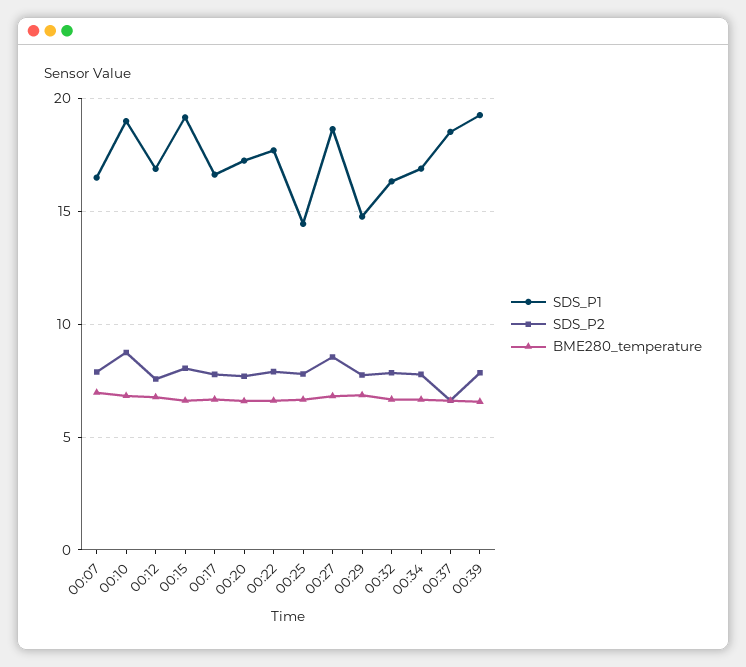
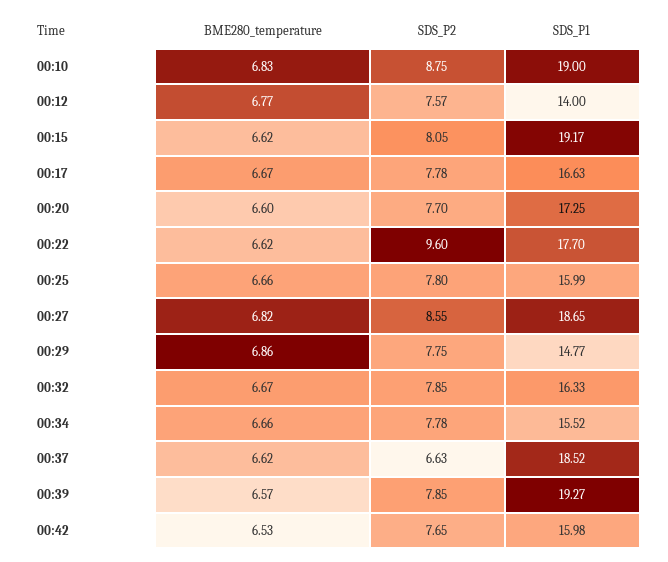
SDS_P1, 00:07: 16.5 -> none
SDS_P2, 00:07: 8 -> none
BME280_temperature, 00:07: 7 -> none
SDS_P1, 00:12: 17 -> 14
SDS_P2, 00:22: 8 -> 9.6
SDS_P1, 00:25: 14.5 -> 15.99
SDS_P1, 00:34: 17 -> 15.52
BME280_temperature, 00:42: none -> 6.53
SDS_P2, 00:42: none -> 7.65
SDS_P1, 00:42: none -> 15.98

